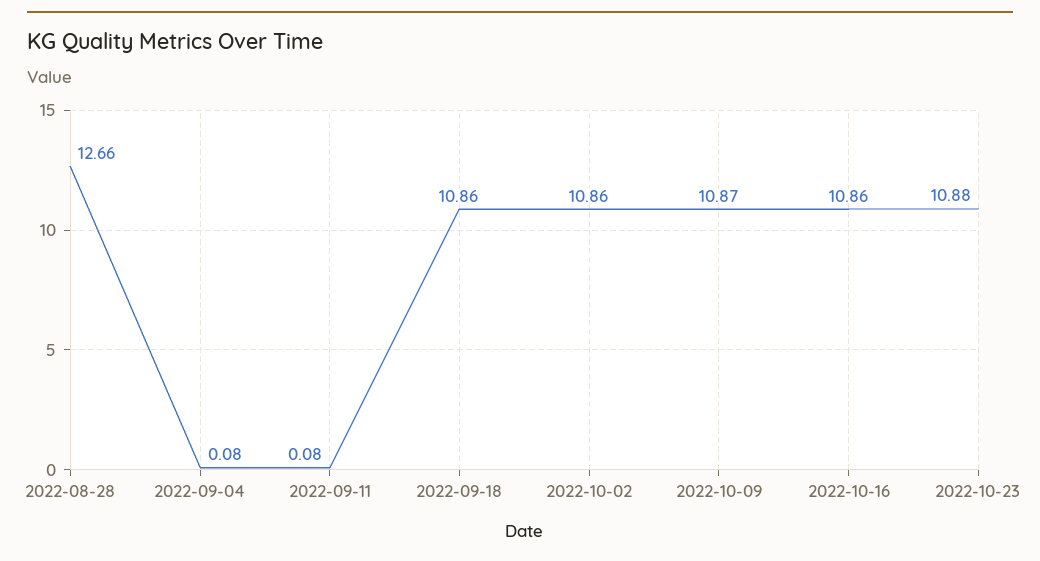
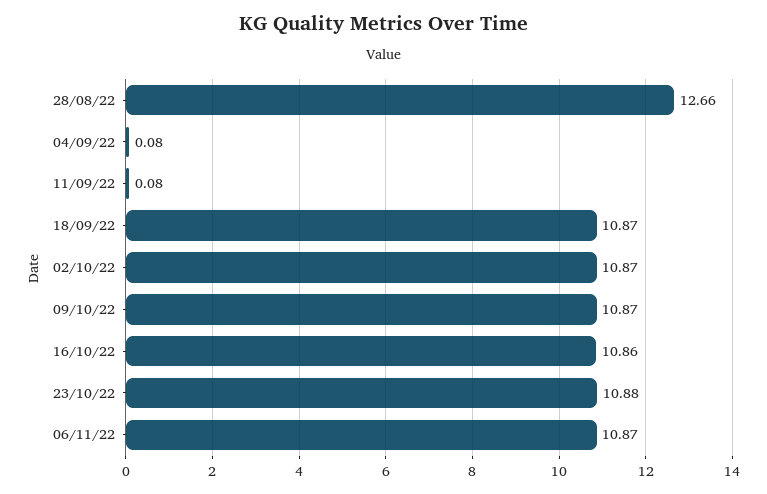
2022-09-18: 10.86 -> 10.87
2022-10-02: 10.86 -> 10.87
06/11/22: none -> 10.87

